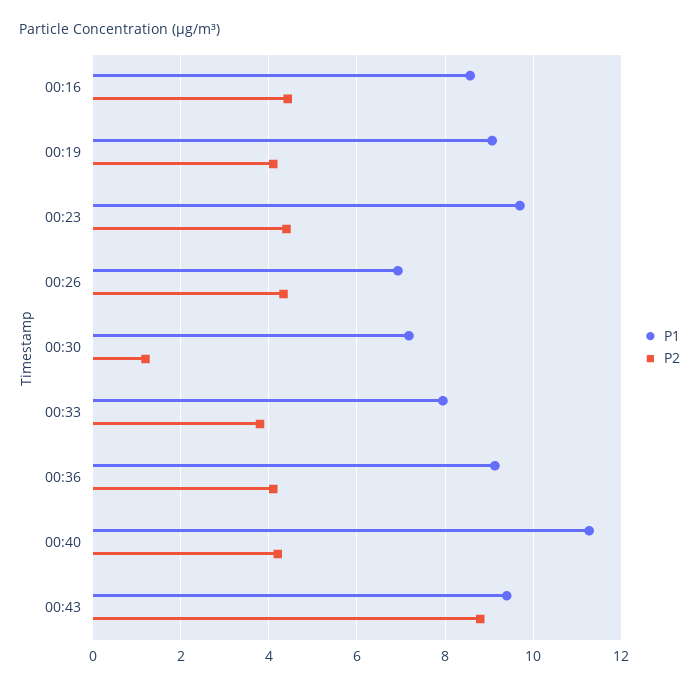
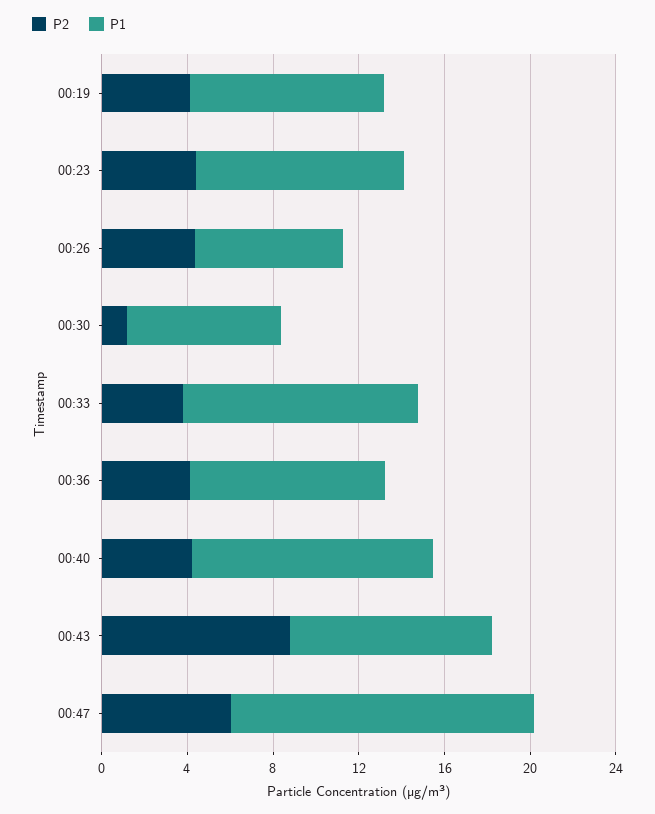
P1, 00:16: 8.6 -> none
P2, 00:16: 4.4 -> none
P1, 00:33: 8 -> 11
P2, 00:47: none -> 6
P1, 00:47: none -> 14

